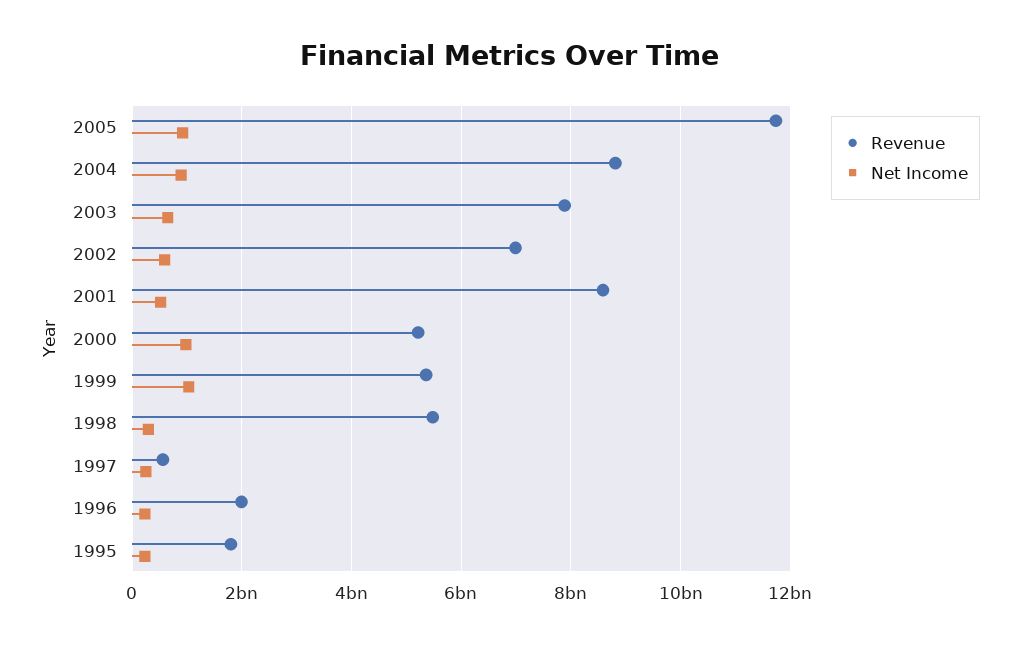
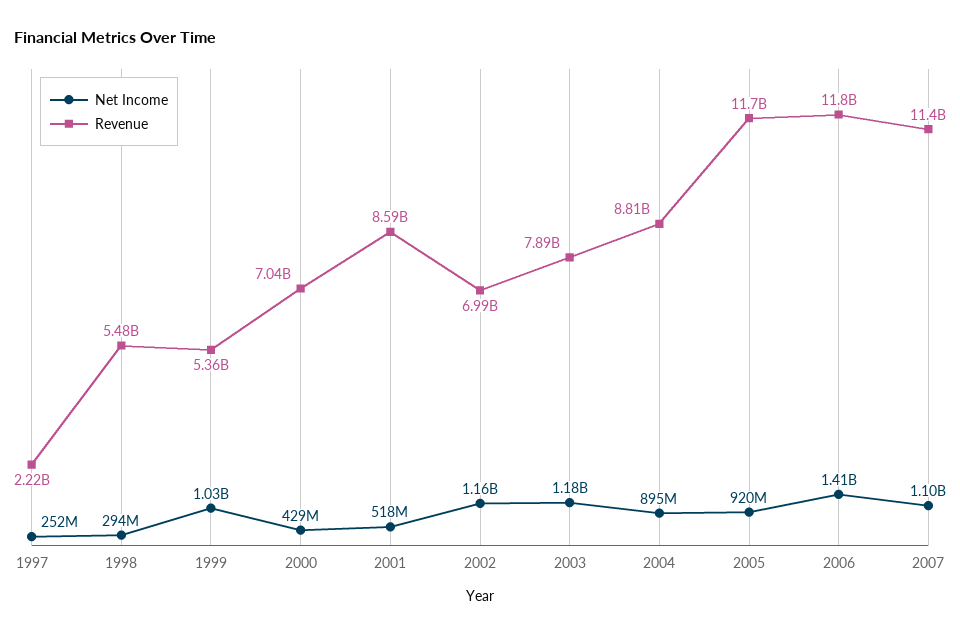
Net Income, 2003: 600000000 -> 1180000000
Net Income, 2002: 600000000 -> 1160000000
Revenue, 2000: 5200000000 -> 7040000000
Net Income, 2000: 1000000000 -> 429000000
Revenue, 1997: 600000000 -> 2220000000
Revenue, 1996: 2000000000 -> none
Net Income, 1996: 200000000 -> none
Revenue, 1995: 1800000000 -> none
Net Income, 1995: 200000000 -> none
Net Income, 2006: none -> 1410000000
Revenue, 2006: none -> 11800000000
Net Income, 2007: none -> 1100000000
Revenue, 2007: none -> 11400000000

